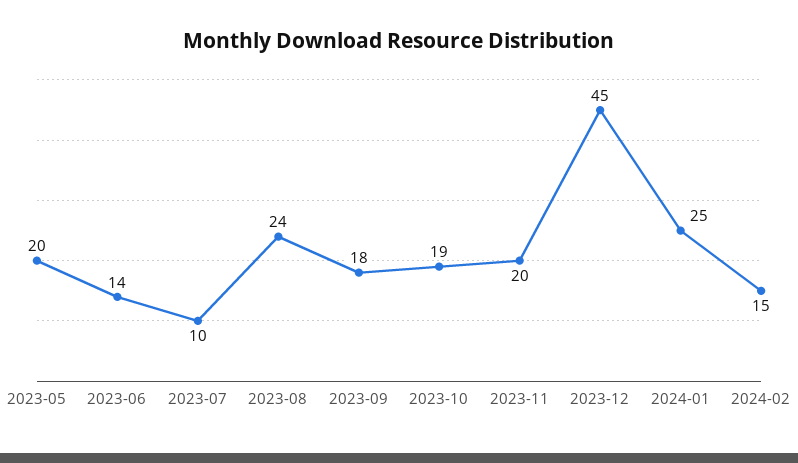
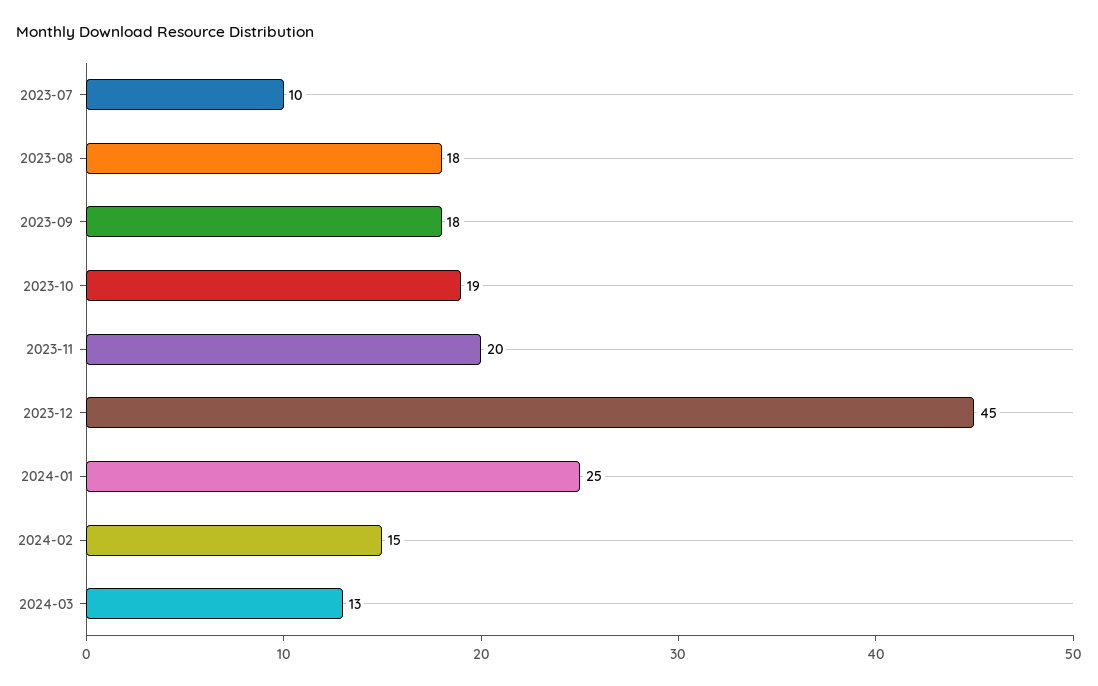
2023-05: 20 -> none
2023-06: 14 -> none
2023-08: 24 -> 18
2024-03: none -> 13

